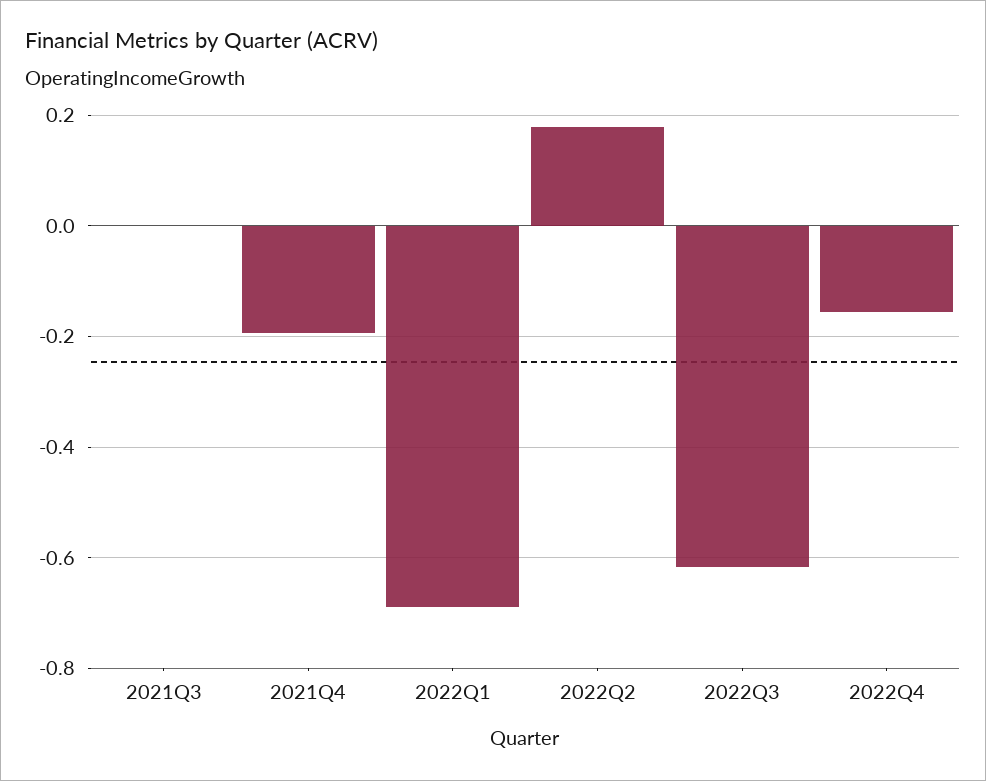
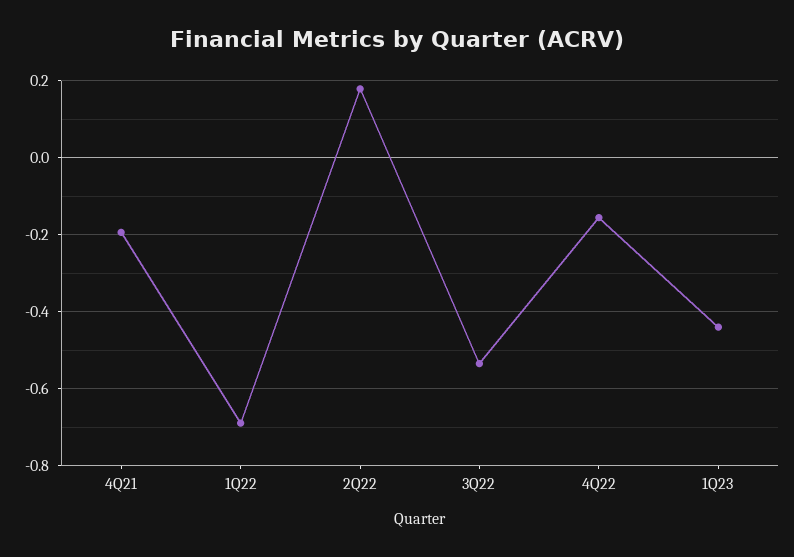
2021Q3: 0 -> none
2022Q3: -0.62 -> -0.54
1Q23: none -> -0.44

